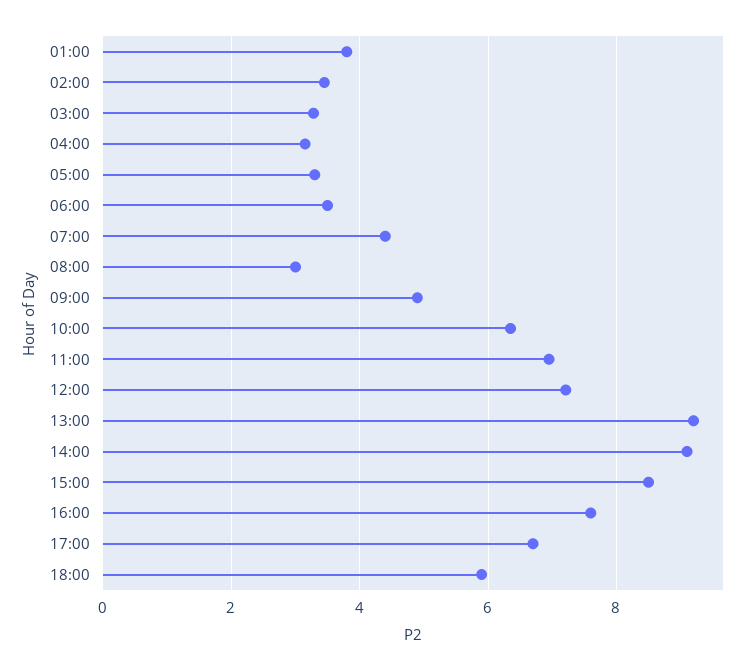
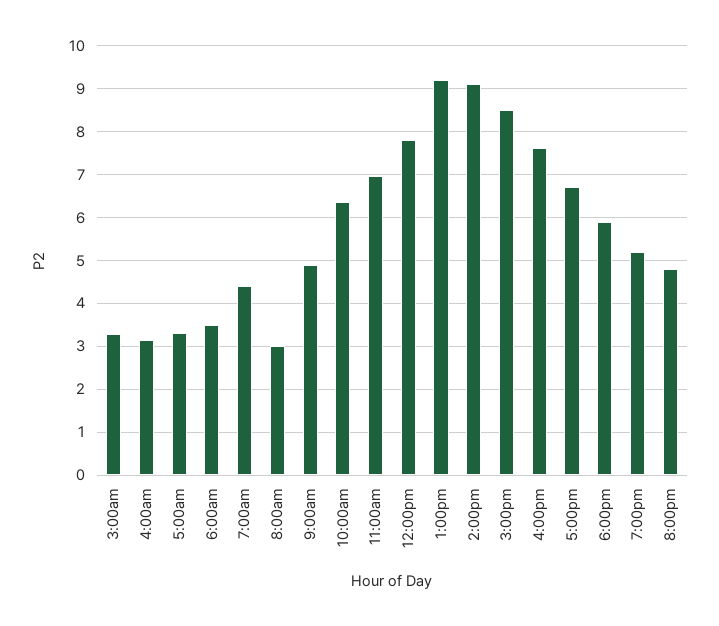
01:00: 3.8 -> none
02:00: 3.4 -> none
12:00: 7.2 -> 7.8
7:00pm: none -> 5.2
8:00pm: none -> 4.8

